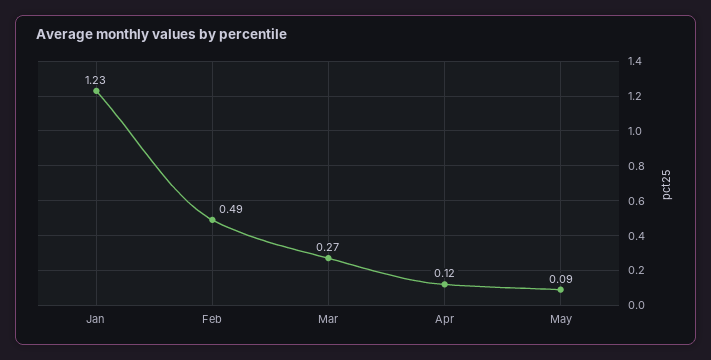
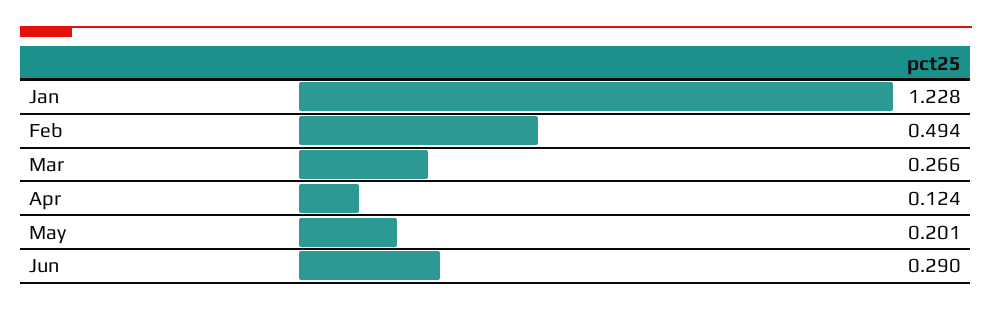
May: 0.09 -> 0.201
Jun: none -> 0.29

